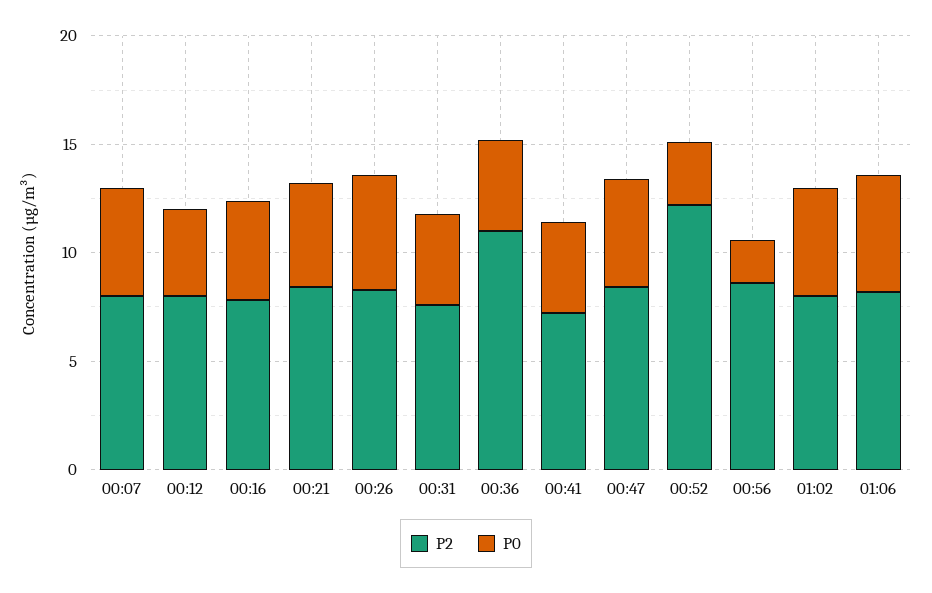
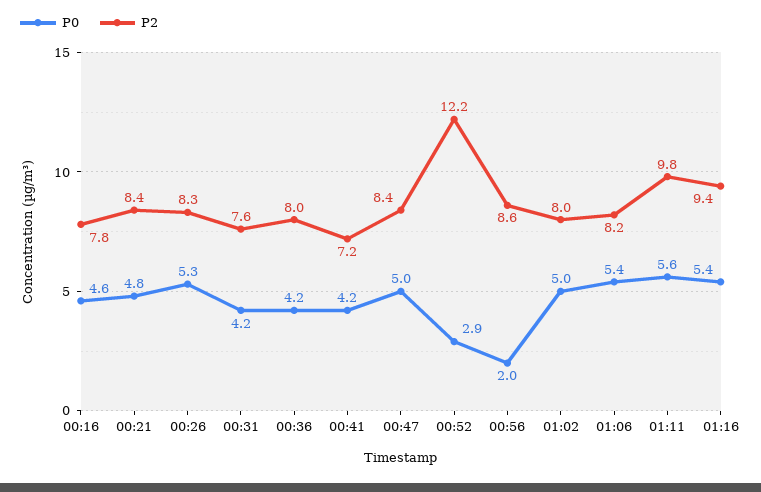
P2, 00:07: 8 -> none
P0, 00:07: 5 -> none
P2, 00:12: 8 -> none
P0, 00:12: 4 -> none
P2, 00:36: 11 -> 8
P0, 01:11: none -> 5.6
P2, 01:11: none -> 9.8
P0, 01:16: none -> 5.4
P2, 01:16: none -> 9.4

